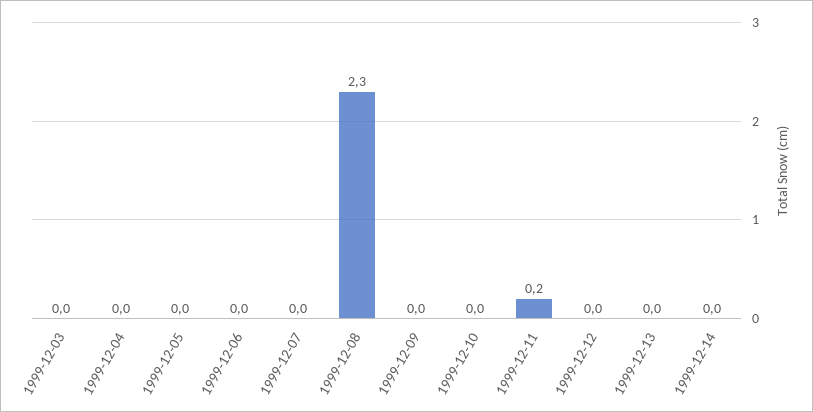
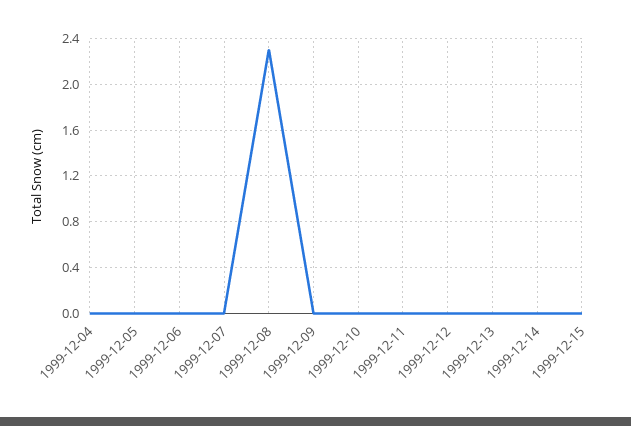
1999-12-03: 0 -> none
1999-12-11: 0.2 -> 0
1999-12-15: none -> 0

